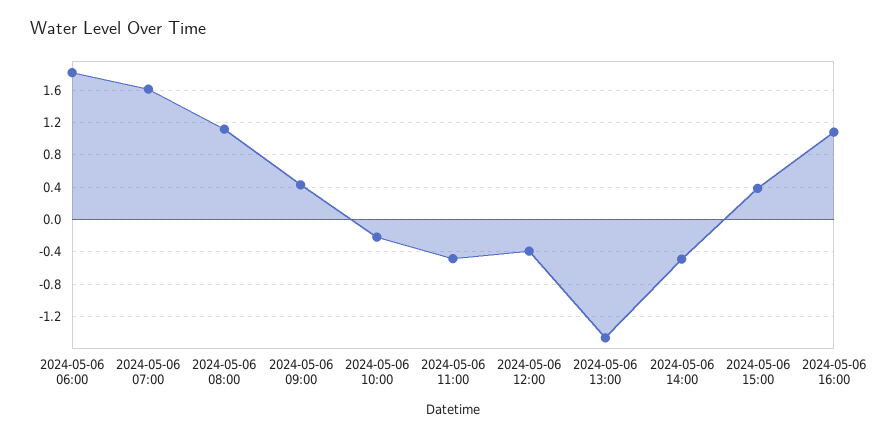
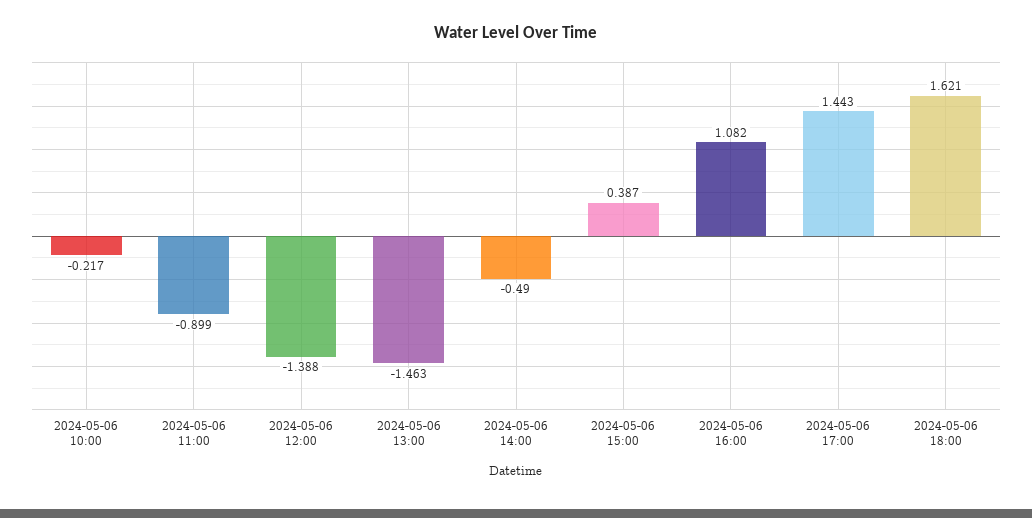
2024-05-06 06:00: 1.8 -> none
2024-05-06 07:00: 1.6 -> none
2024-05-06 08:00: 1.1 -> none
2024-05-06 09:00: 0.4 -> none
2024-05-06 11:00: -0.5 -> -0.899
2024-05-06 12:00: -0.4 -> -1.388
2024-05-06 17:00: none -> 1.443
2024-05-06 18:00: none -> 1.621

